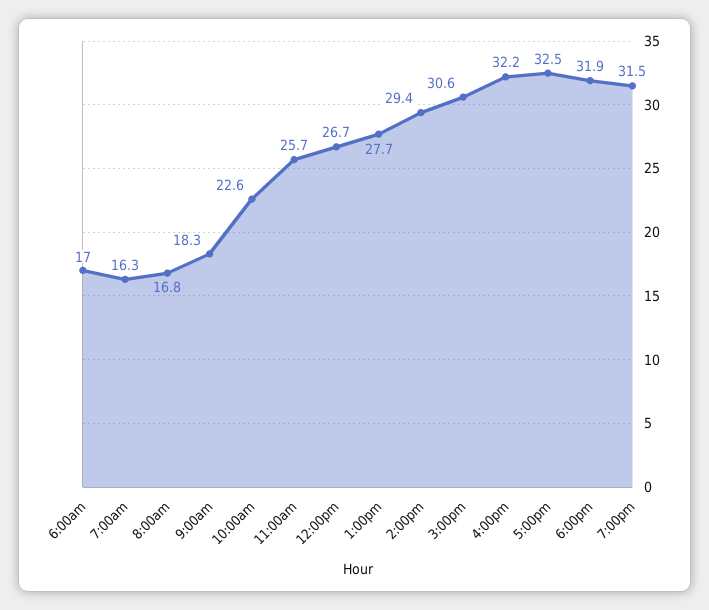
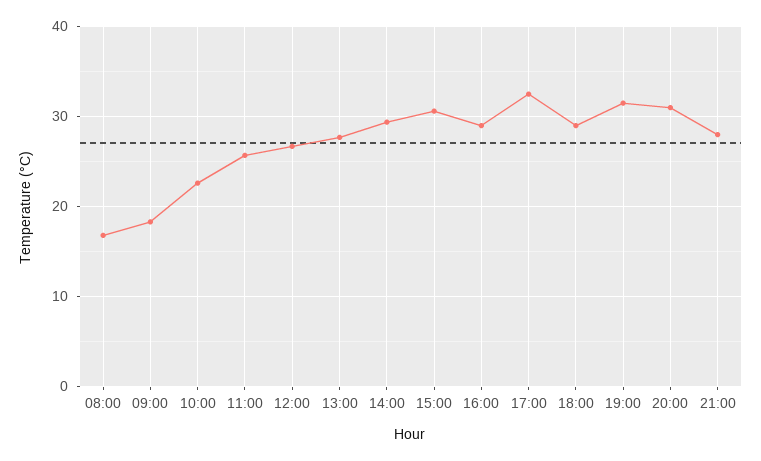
6:00am: 17 -> none
7:00am: 16.3 -> none
4:00pm: 32.2 -> 29
6:00pm: 31.9 -> 29
20:00: none -> 31
21:00: none -> 28

